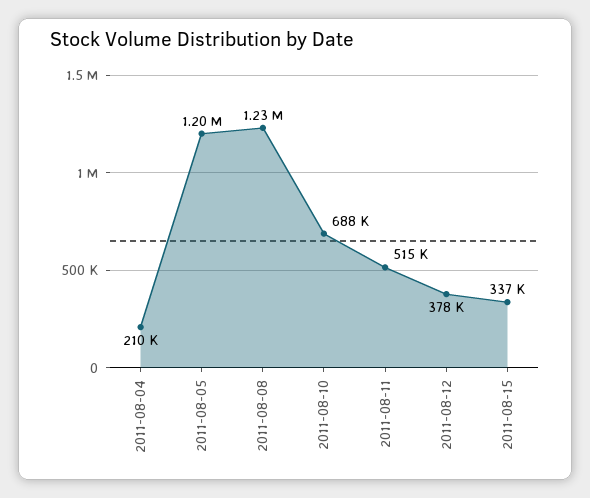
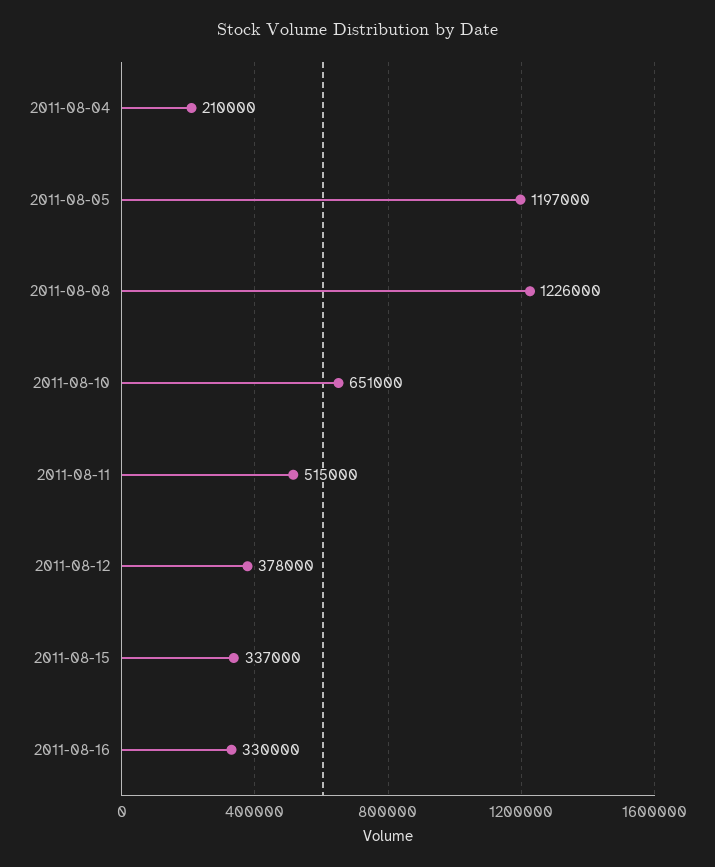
2011-08-10: 688000 -> 651000
2011-08-16: none -> 330000

